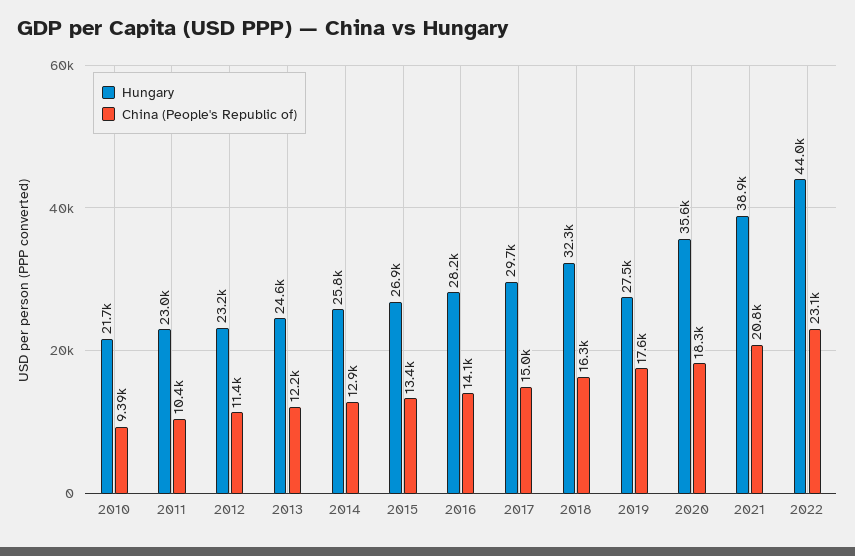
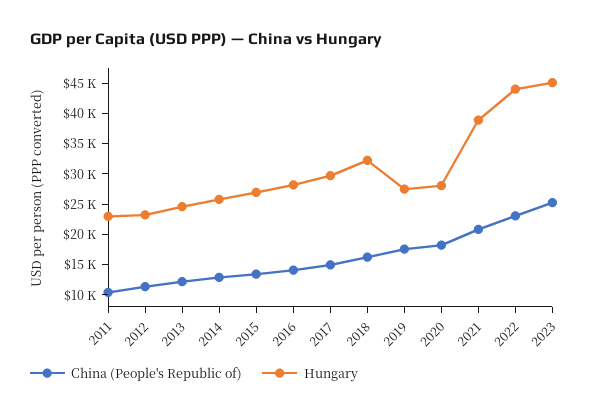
Hungary, 2010: 21700 -> none
China (People's Republic of), 2010: 9390 -> none
Hungary, 2020: 35600 -> 27500
China (People's Republic of), 2023: none -> 25000
Hungary, 2023: none -> 45000

